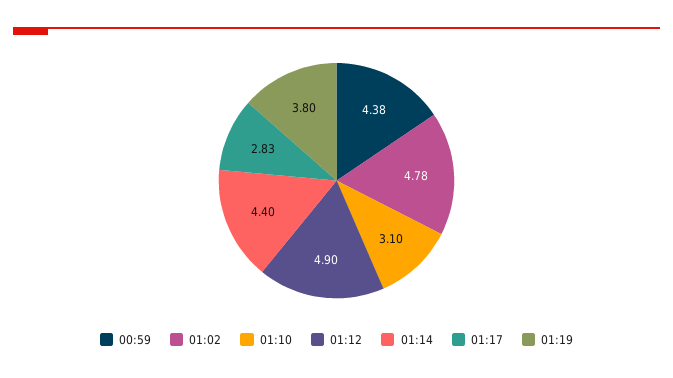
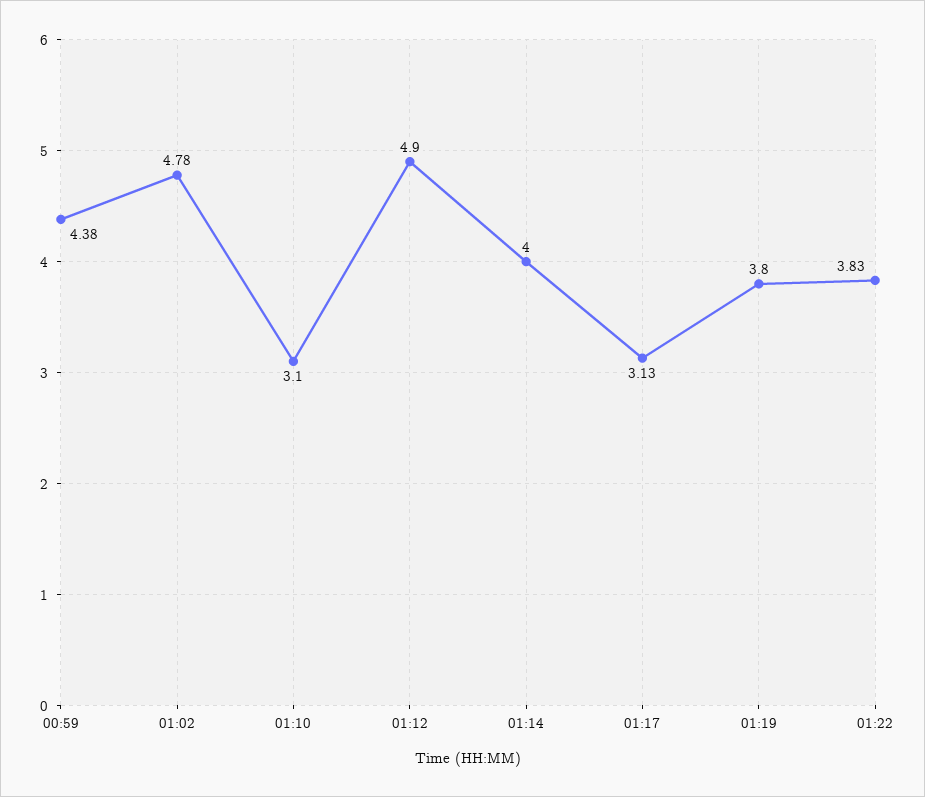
01:14: 4.4 -> 4
01:17: 2.83 -> 3.13
01:22: none -> 3.83

